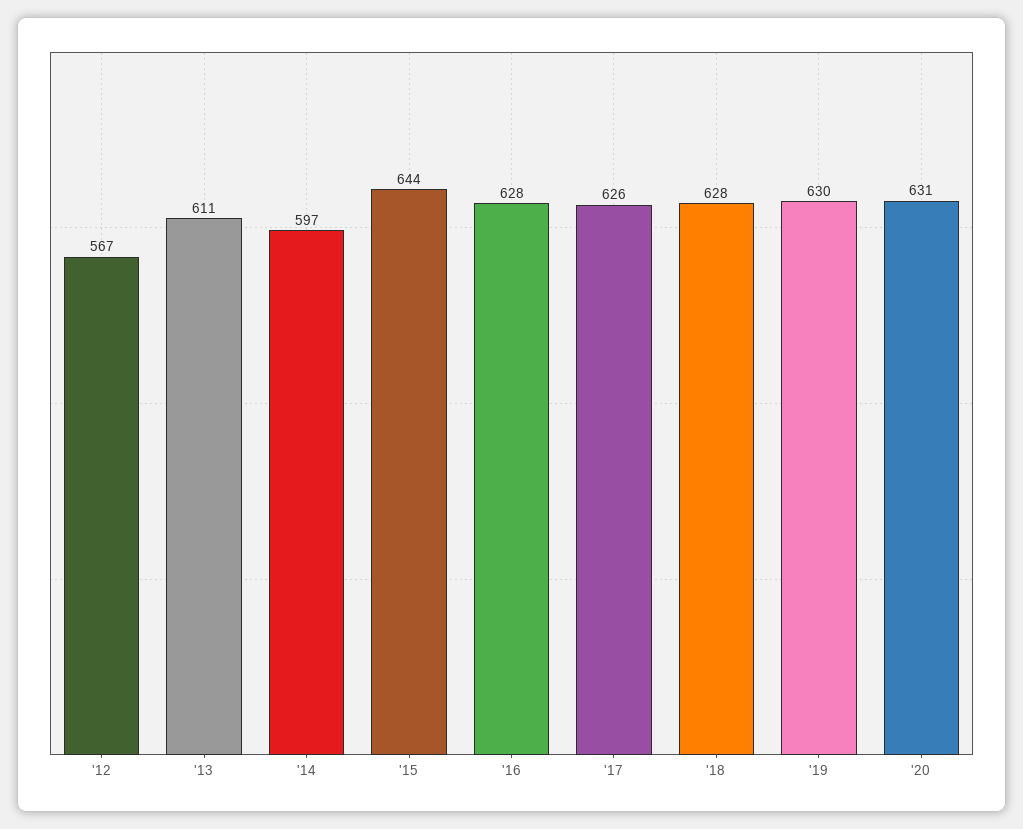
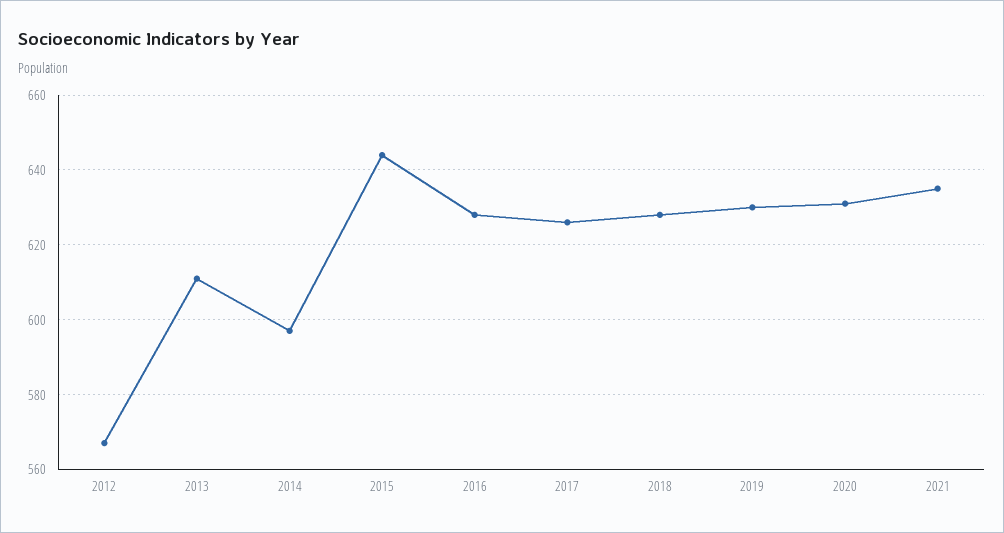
2021: none -> 635

